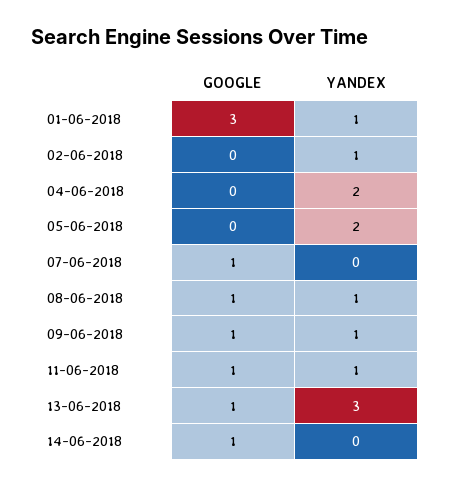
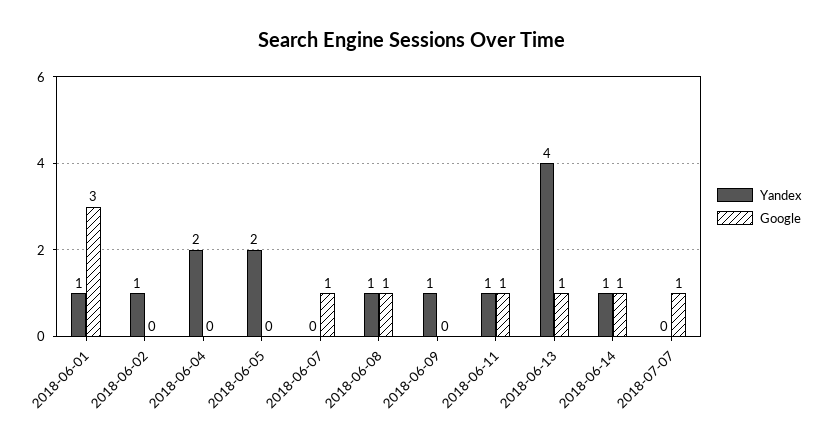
GOOGLE, 09-06-2018: 1 -> 0
YANDEX, 13-06-2018: 3 -> 4
YANDEX, 14-06-2018: 0 -> 1
YANDEX, 2018-07-07: none -> 0
GOOGLE, 2018-07-07: none -> 1

